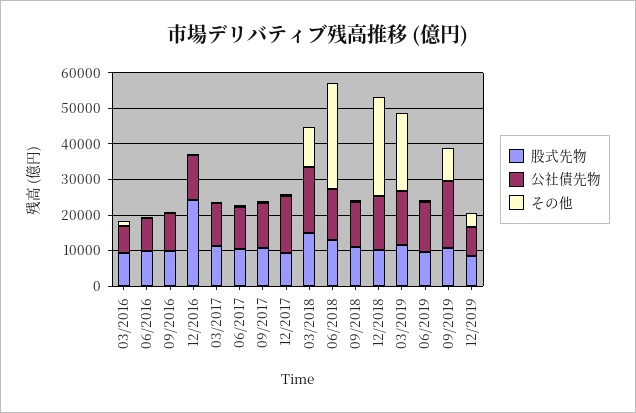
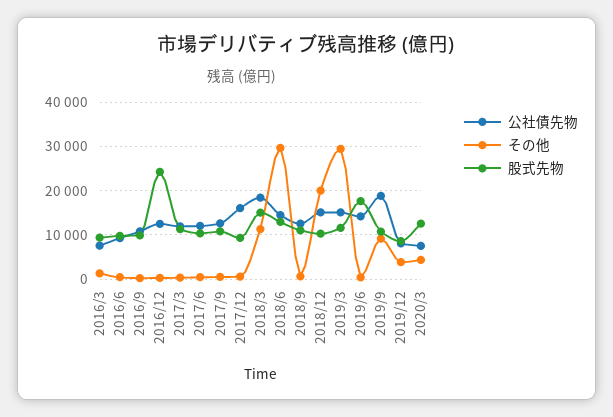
その他, 12/2018: 27500 -> 20000
その他, 03/2019: 22500 -> 30000
股式先物, 06/2019: 10000 -> 18000
公社債先物, 2020/3: none -> 8000
その他, 2020/3: none -> 4000
股式先物, 2020/3: none -> 12000

